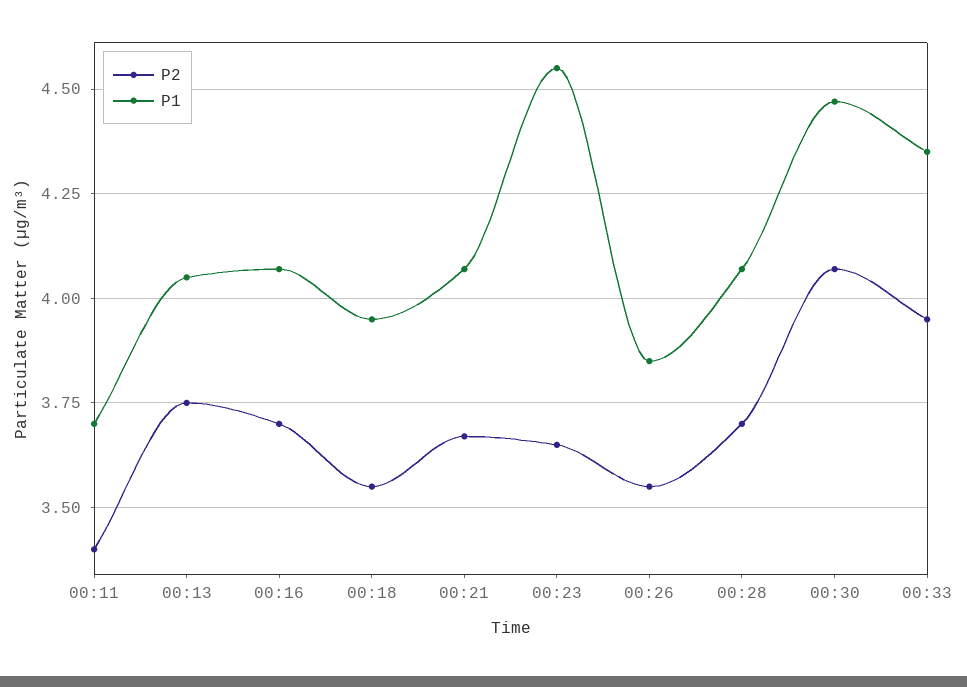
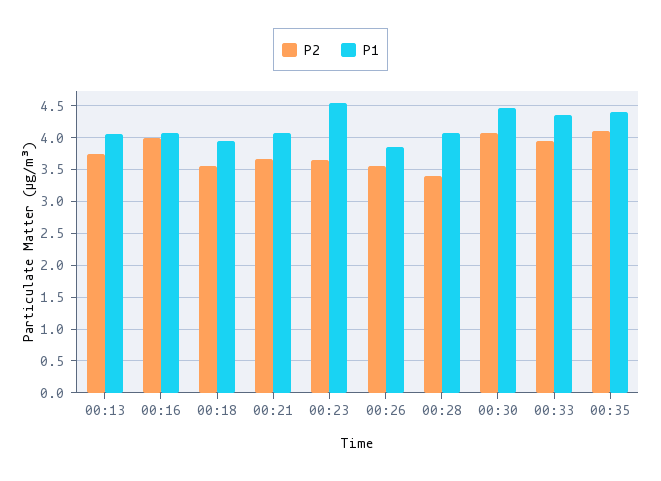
P2, 00:11: 3.4 -> none
P1, 00:11: 3.7 -> none
P2, 00:16: 3.7 -> 4
P2, 00:28: 3.7 -> 3.4
P2, 00:35: none -> 4.1
P1, 00:35: none -> 4.4

